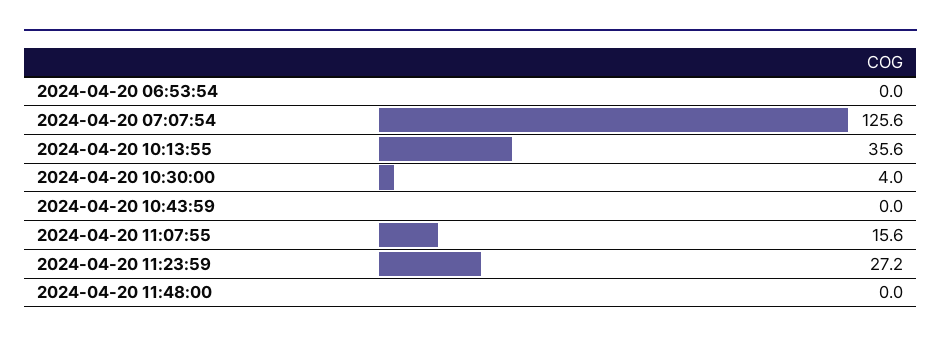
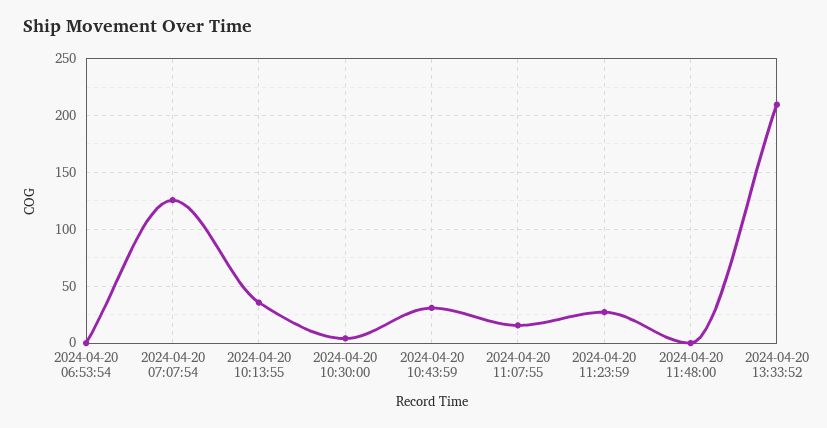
2024-04-20 10:43:59: 0 -> 30
2024-04-20 13:33:52: none -> 210

